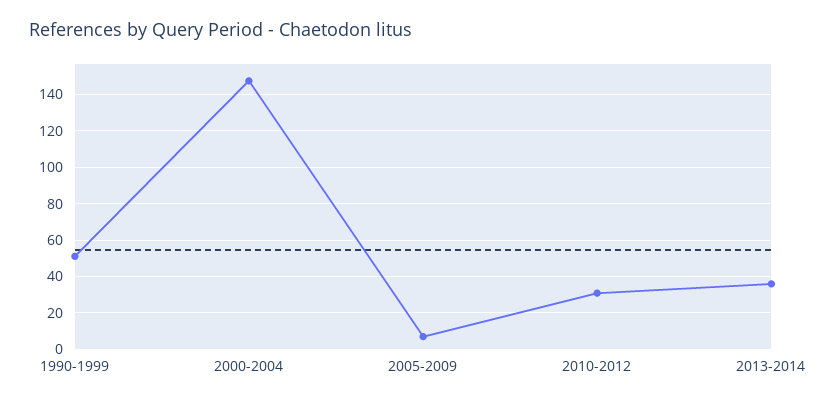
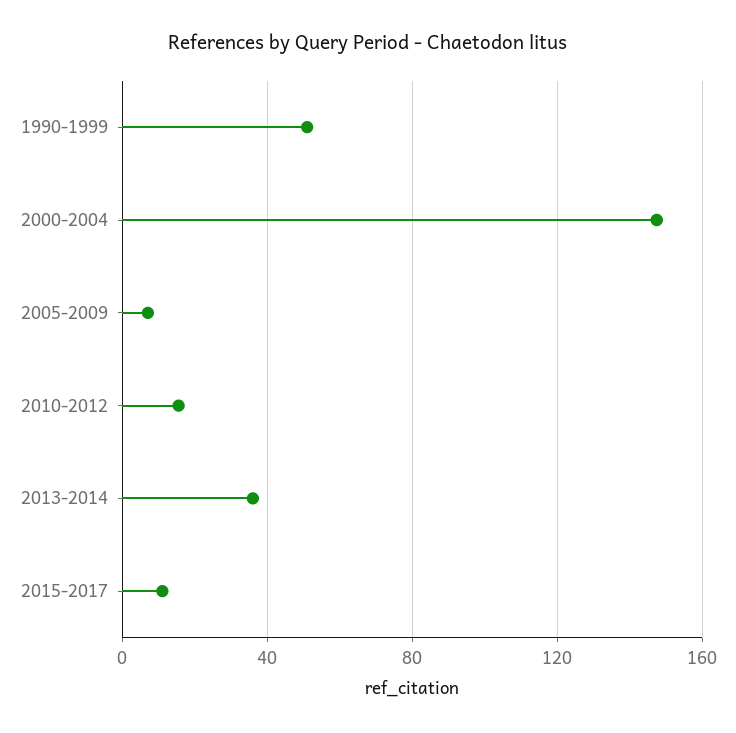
2010-2012: 30 -> 15
2015-2017: none -> 10

